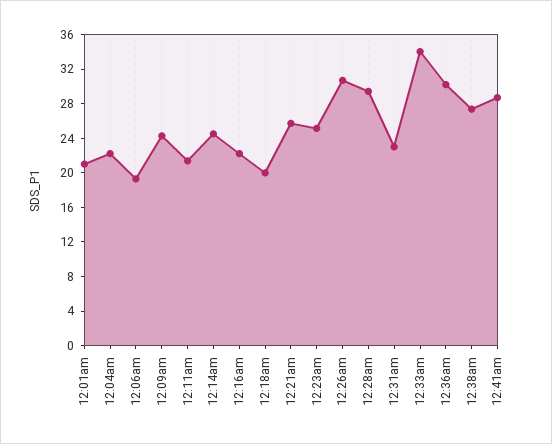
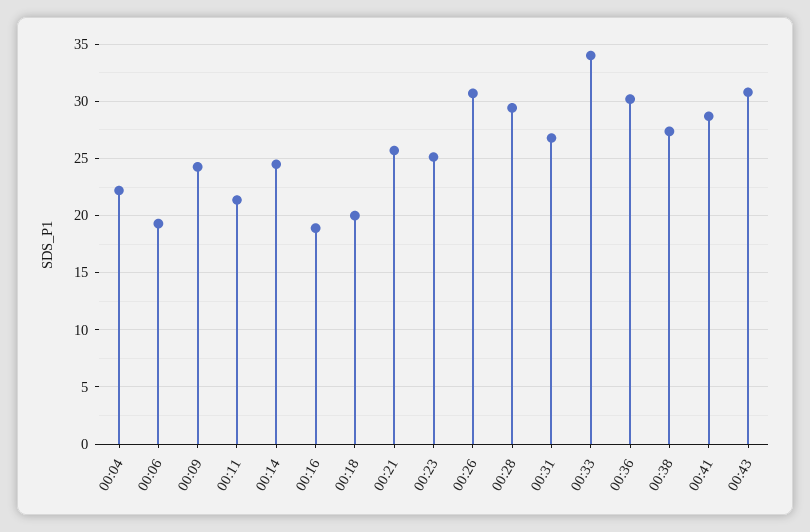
12:01am: 21 -> none
12:16am: 22 -> 19
12:31am: 23 -> 27
00:43: none -> 31

